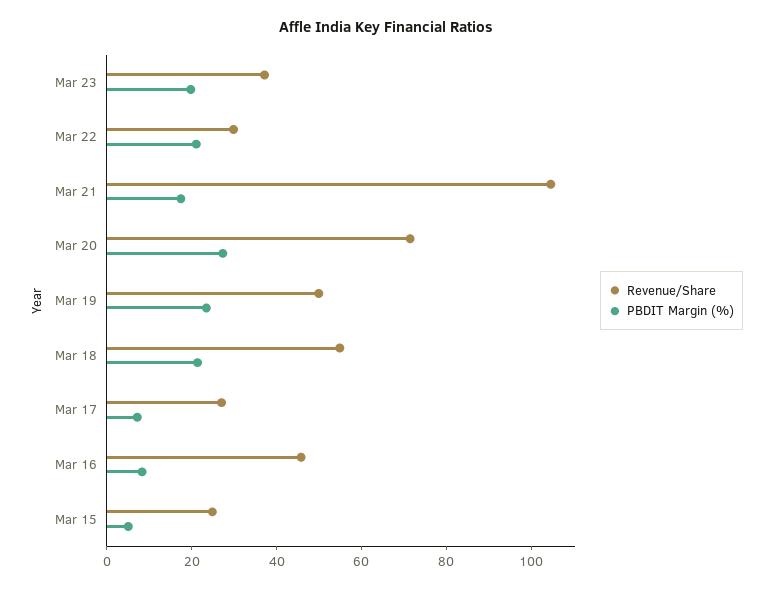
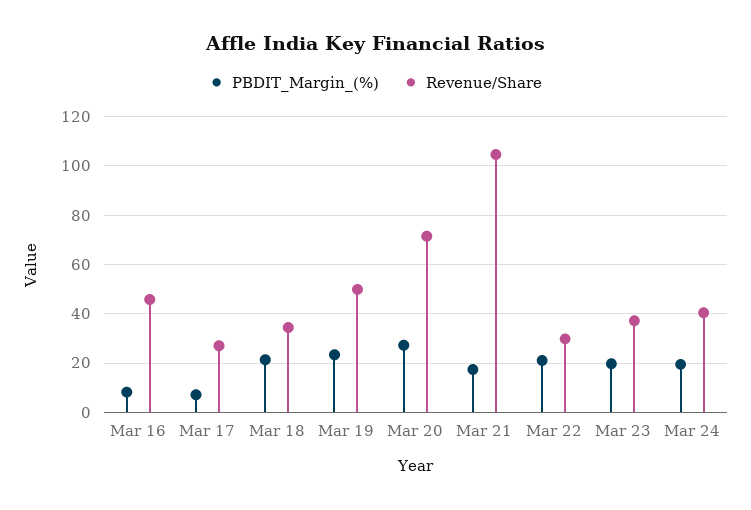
Revenue/Share, Mar 18: 55 -> 35
Revenue/Share, Mar 15: 25 -> none
PBDIT Margin (%), Mar 15: 5 -> none
PBDIT Margin (%), Mar 24: none -> 20
Revenue/Share, Mar 24: none -> 40

